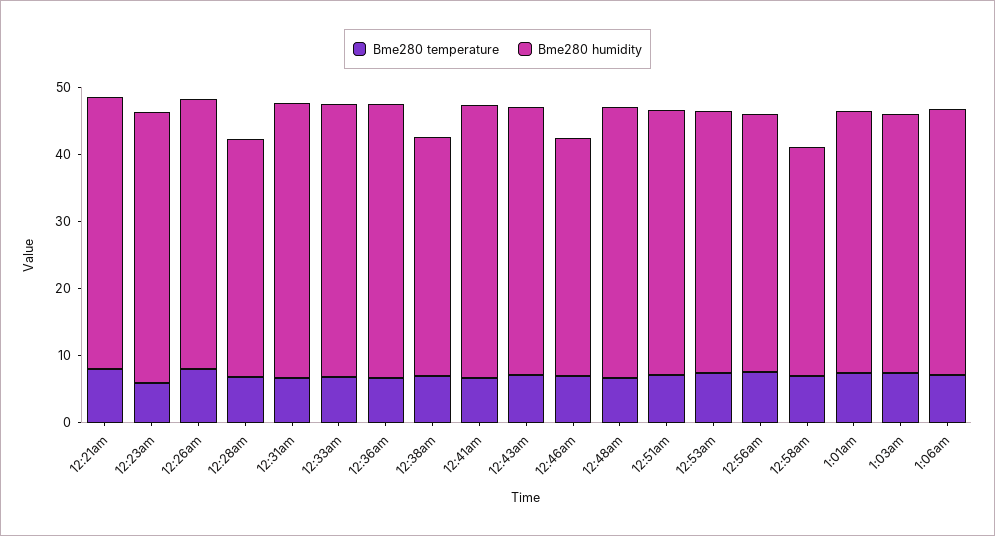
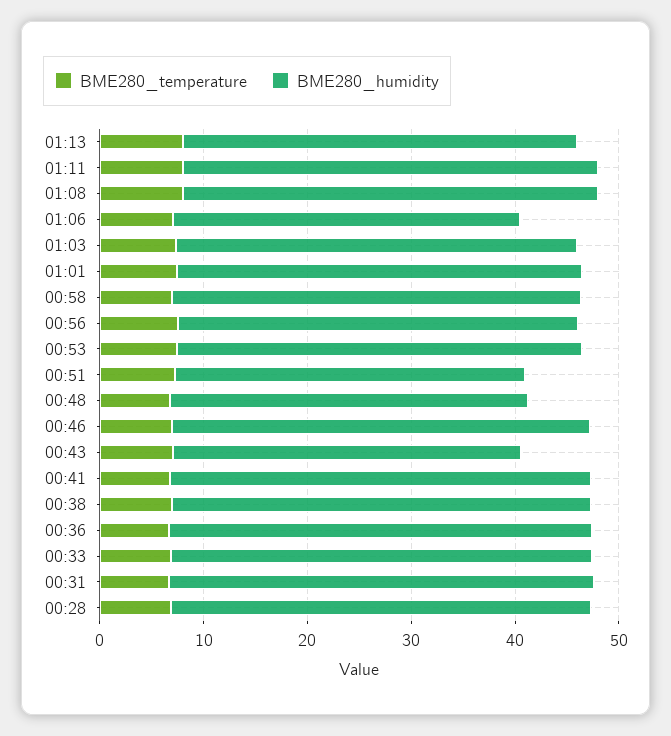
Bme280 temperature, 12:21am: 8 -> none
Bme280 humidity, 12:21am: 40 -> none
Bme280 temperature, 12:23am: 6 -> none
Bme280 humidity, 12:23am: 40 -> none
Bme280 temperature, 12:26am: 8 -> none
Bme280 humidity, 12:26am: 40 -> none
Bme280 humidity, 12:28am: 36 -> 40
Bme280 humidity, 12:38am: 36 -> 40
Bme280 humidity, 12:43am: 40 -> 34
Bme280 humidity, 12:46am: 36 -> 40
Bme280 humidity, 12:48am: 40 -> 34
Bme280 humidity, 12:51am: 40 -> 34
Bme280 humidity, 12:58am: 34 -> 40
Bme280 humidity, 1:06am: 40 -> 34
Bme280 temperature, 01:13: none -> 8
Bme280 humidity, 01:13: none -> 38
Bme280 temperature, 01:11: none -> 8
Bme280 humidity, 01:11: none -> 40
Bme280 temperature, 01:08: none -> 8
Bme280 humidity, 01:08: none -> 40

